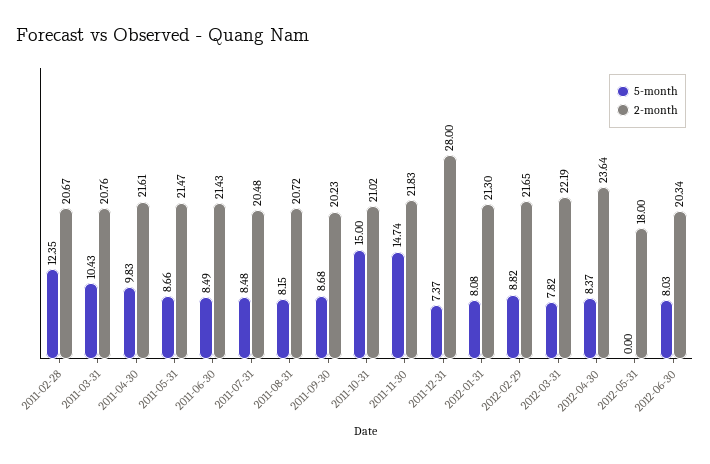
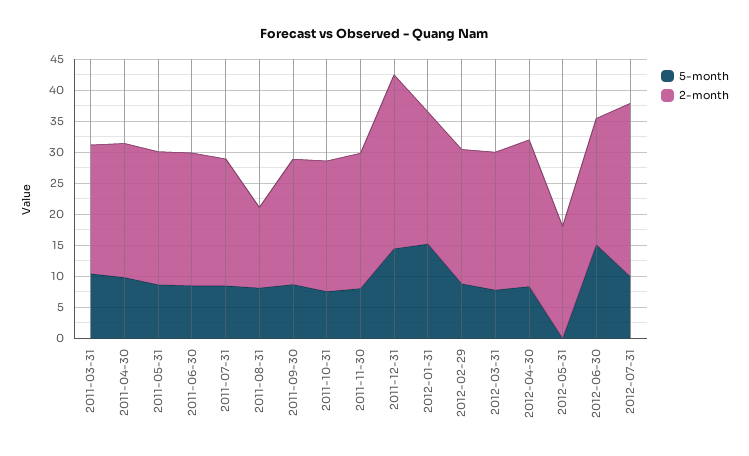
5-month, 2011-02-28: 12.35 -> none
2-month, 2011-02-28: 20.67 -> none
2-month, 2011-08-31: 20.72 -> 12.5
5-month, 2011-10-31: 15 -> 7.5
5-month, 2011-11-30: 14.74 -> 7.5
5-month, 2011-12-31: 7.37 -> 15
5-month, 2012-01-31: 8.08 -> 15
5-month, 2012-06-30: 8.03 -> 15
5-month, 2012-07-31: none -> 10
2-month, 2012-07-31: none -> 27.5

